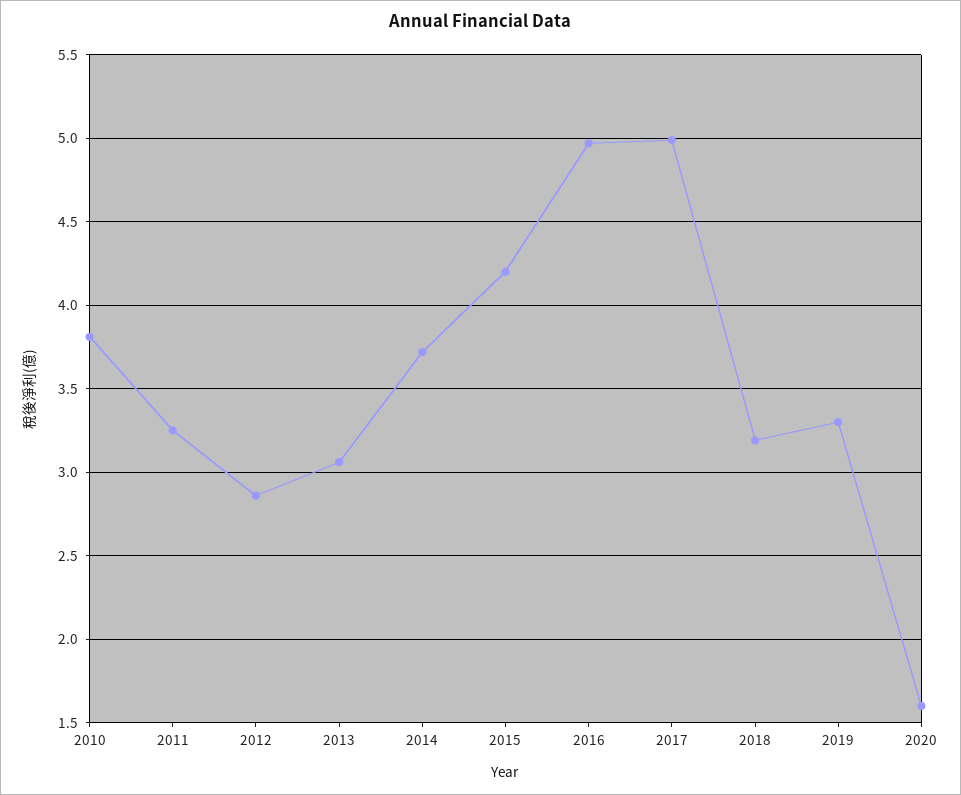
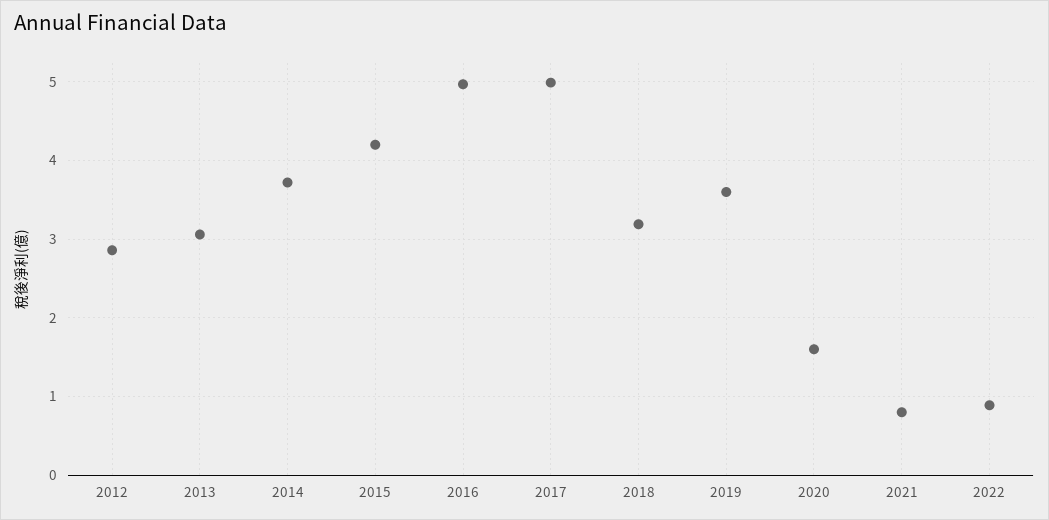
2010: 3.8 -> none
2011: 3.25 -> none
2019: 3.3 -> 3.6
2021: none -> 0.8
2022: none -> 0.9

